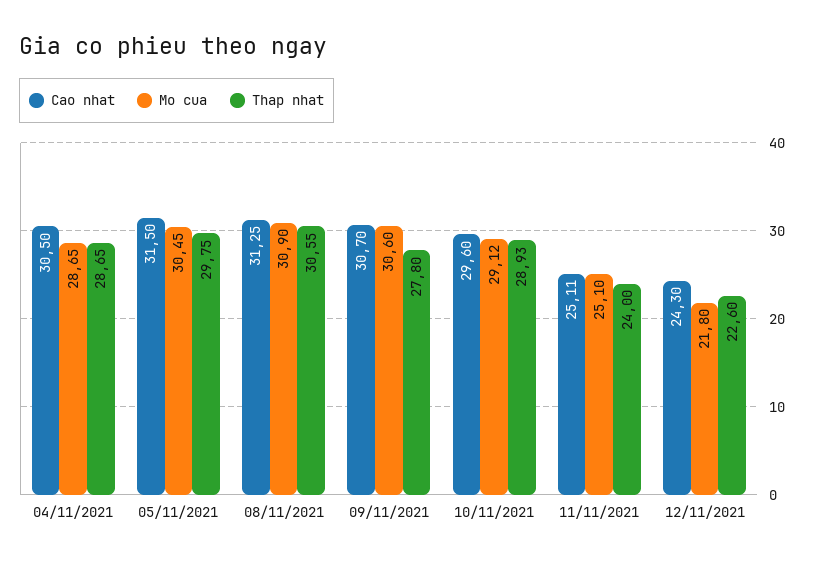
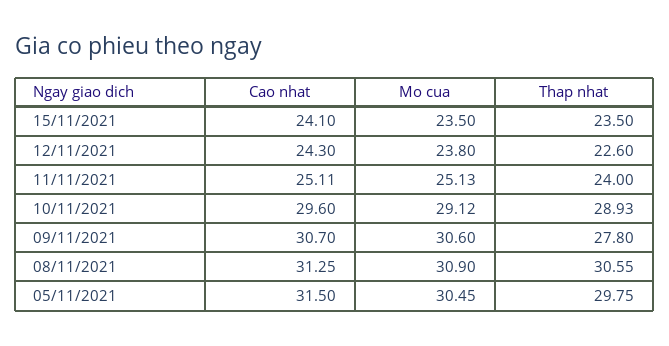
Cao nhat, 04/11/2021: 30.5 -> none
Mo cua, 04/11/2021: 28.65 -> none
Thap nhat, 04/11/2021: 28.65 -> none
Mo cua, 11/11/2021: 25.1 -> 25.13
Mo cua, 12/11/2021: 21.8 -> 23.8
Cao nhat, 15/11/2021: none -> 24.1
Mo cua, 15/11/2021: none -> 23.5
Thap nhat, 15/11/2021: none -> 23.5

